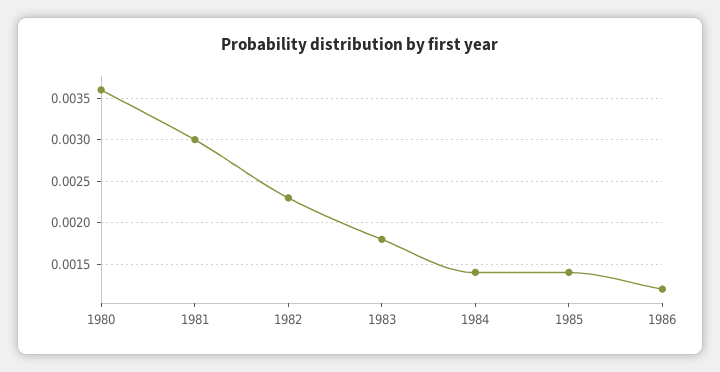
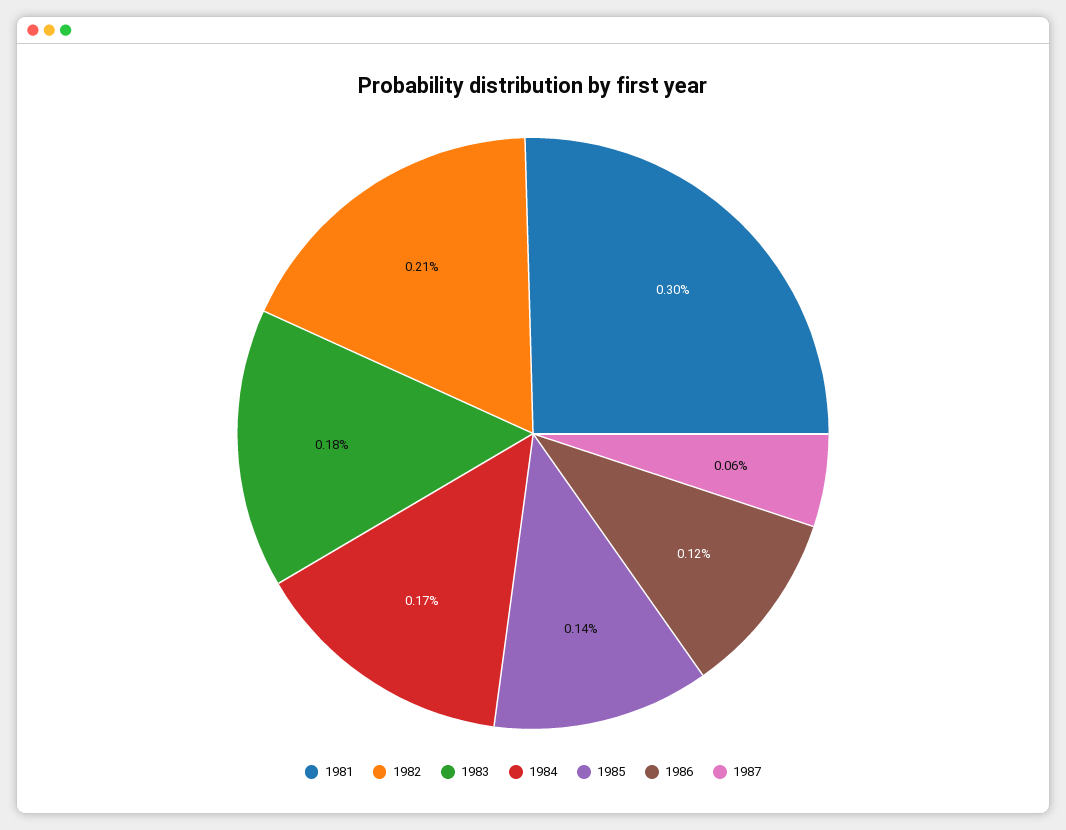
1980: 0.0036 -> none
1982: 0.0023 -> 0.0021
1984: 0.0014 -> 0.0017
1987: none -> 0.0006

